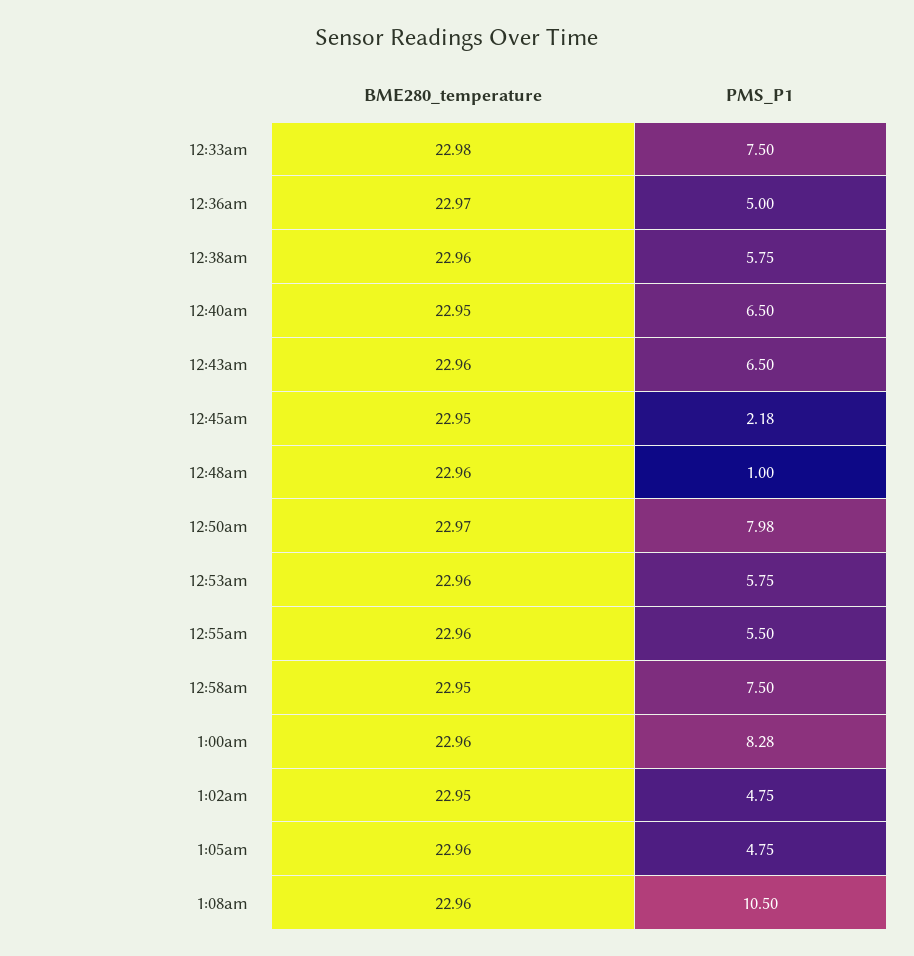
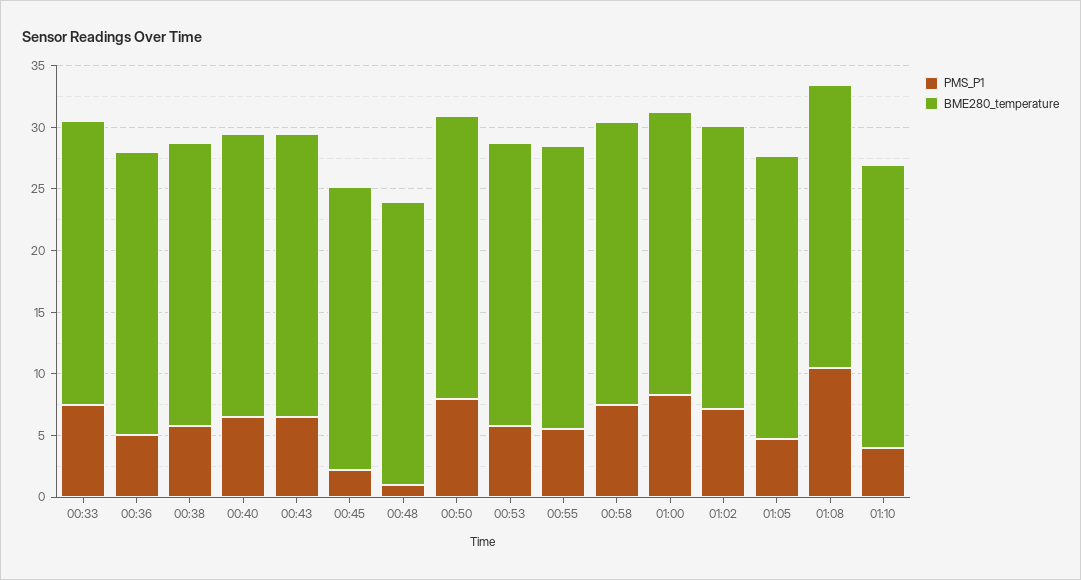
PMS_P1, 1:02am: 4.75 -> 7
PMS_P1, 01:10: none -> 4
BME280_temperature, 01:10: none -> 23

